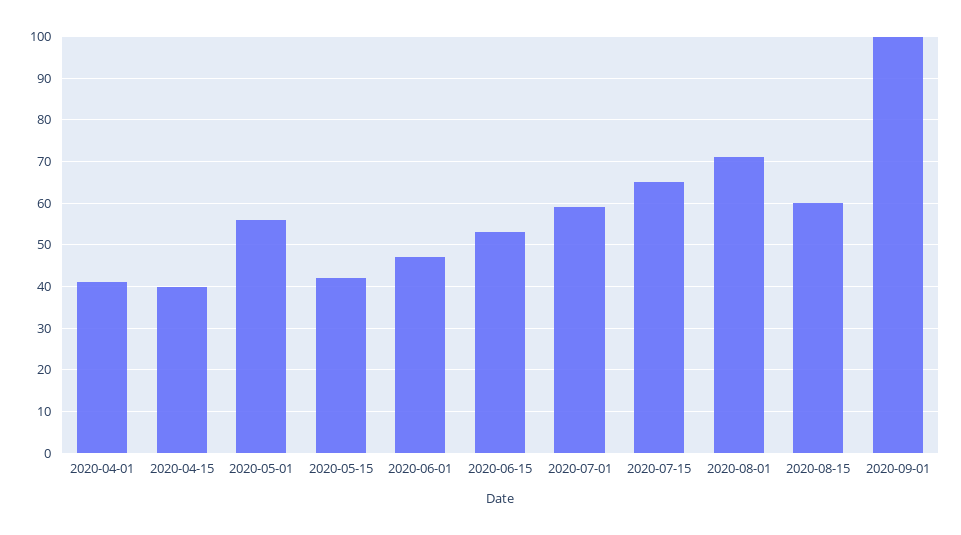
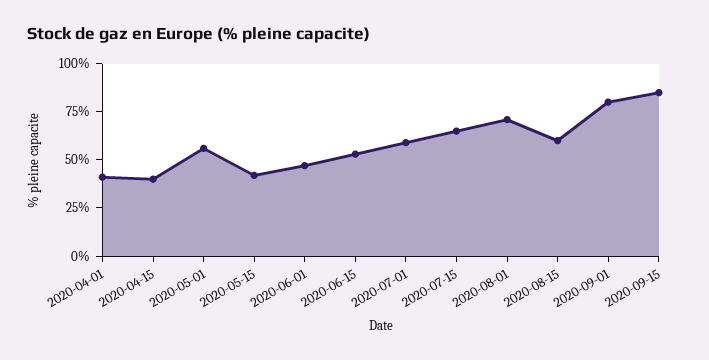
2020-09-01: 100 -> 80
2020-09-15: none -> 85

